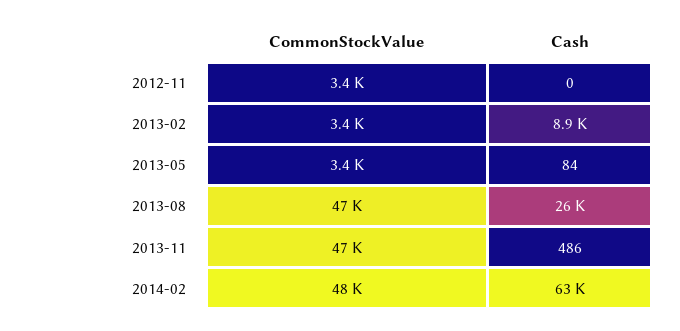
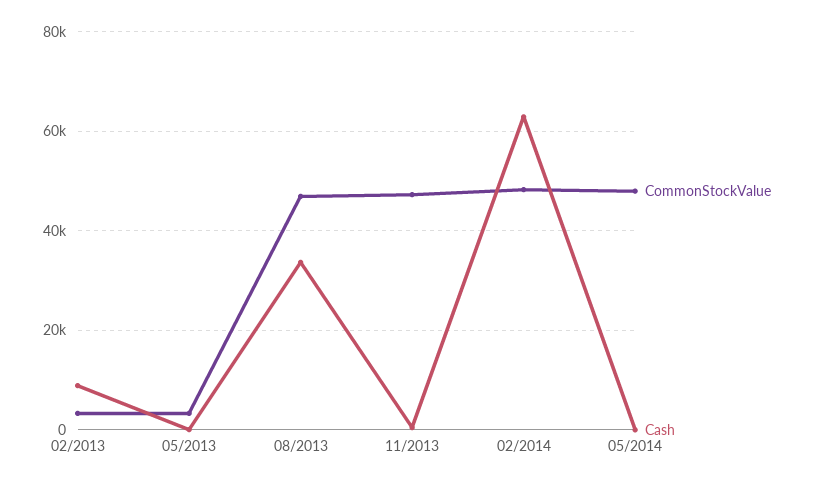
CommonStockValue, 2012-11: 3400 -> none
Cash, 2012-11: 0 -> none
Cash, 2013-08: 26000 -> 34000
CommonStockValue, 05/2014: none -> 48000
Cash, 05/2014: none -> 0

